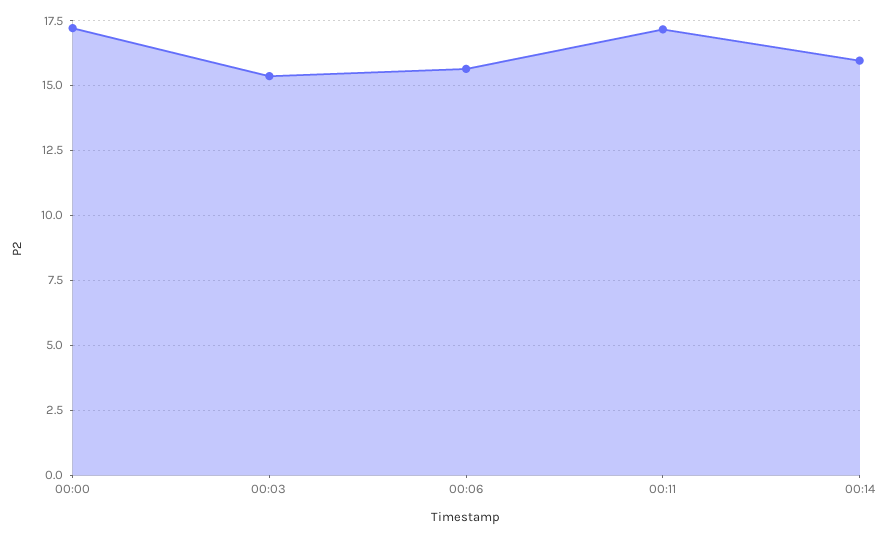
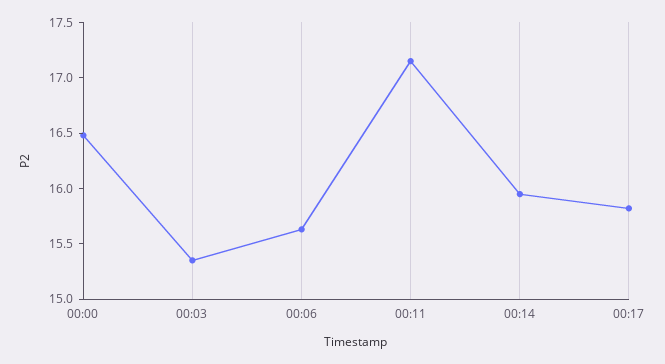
00:00: 17.25 -> 16.5
00:17: none -> 15.8

